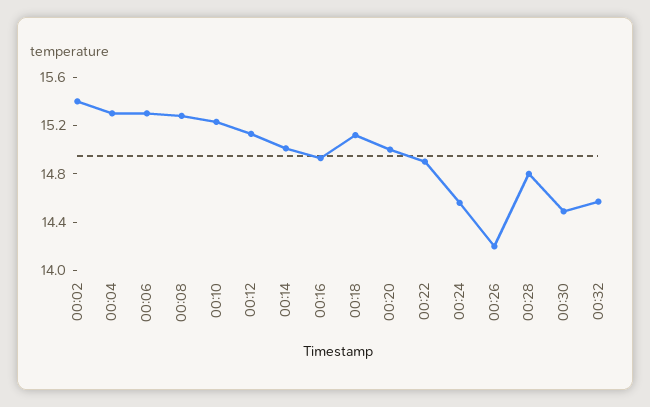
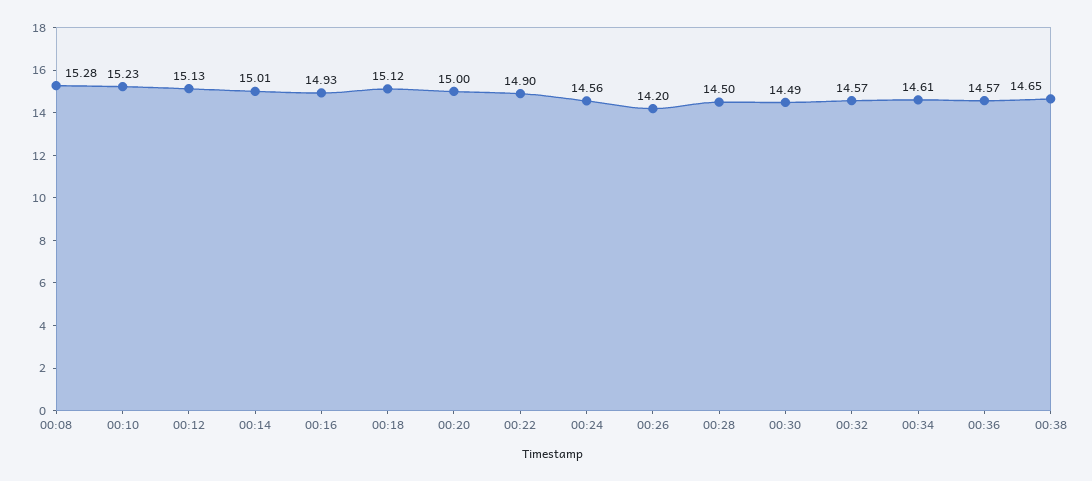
00:02: 15.4 -> none
00:04: 15.3 -> none
00:06: 15.3 -> none
00:28: 14.8 -> 14.5
00:34: none -> 14.61
00:36: none -> 14.57
00:38: none -> 14.65

